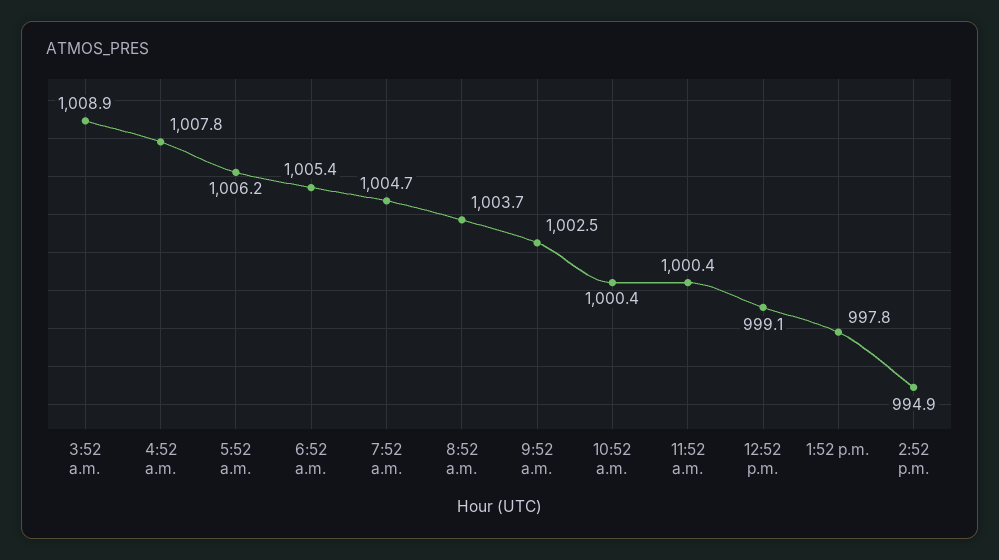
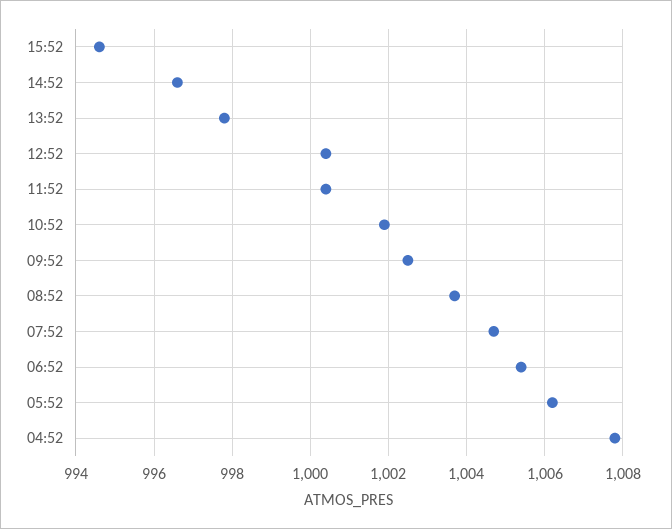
3:52 a.m.: 1008.9 -> none
10:52 a.m.: 1000.4 -> 1002
12:52 p.m.: 999.1 -> 1000.5
2:52 p.m.: 994.9 -> 996.5
15:52: none -> 994.5

